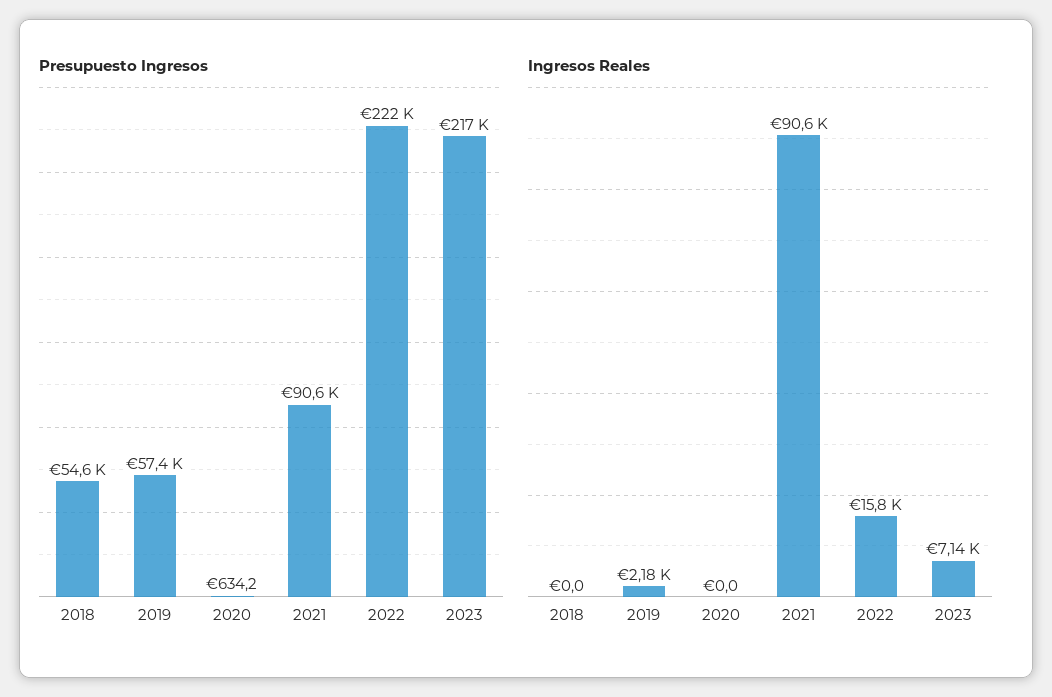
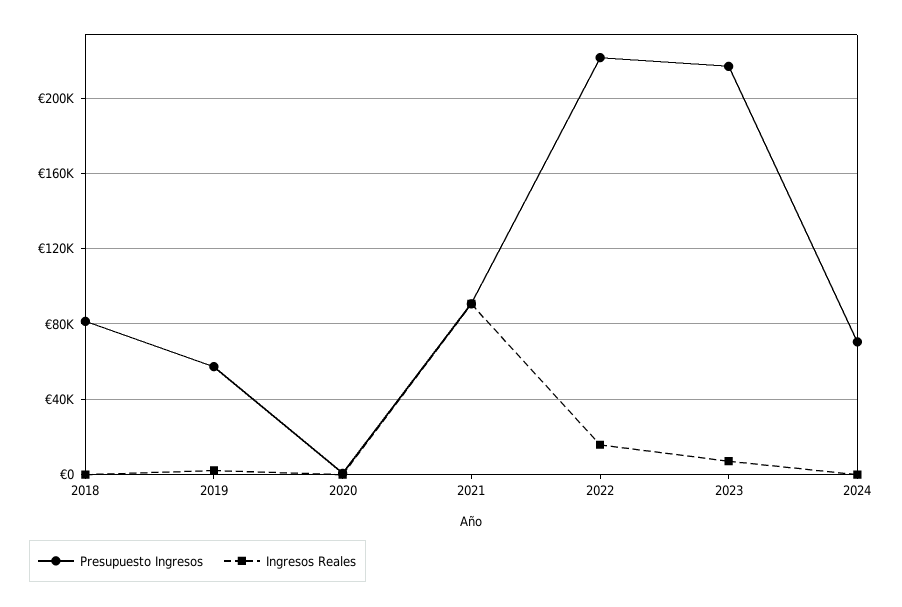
Presupuesto Ingresos, 2018: 54600 -> 80000
Presupuesto Ingresos, 2024: none -> 70000
Ingresos Reales, 2024: none -> 0

